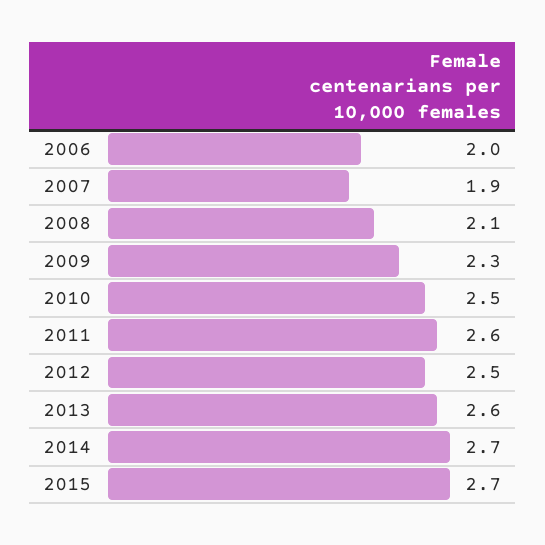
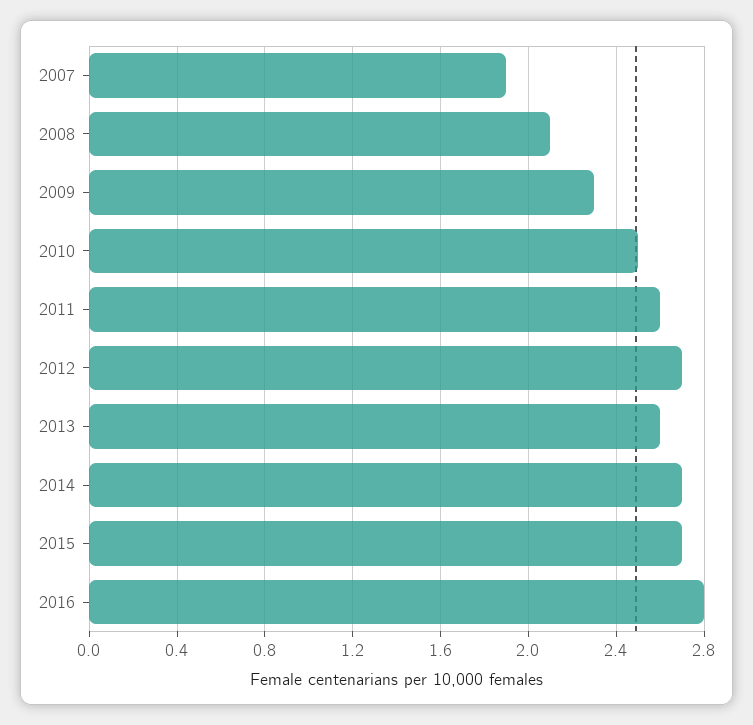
2006: 2 -> none
2012: 2.5 -> 2.7
2016: none -> 2.8

